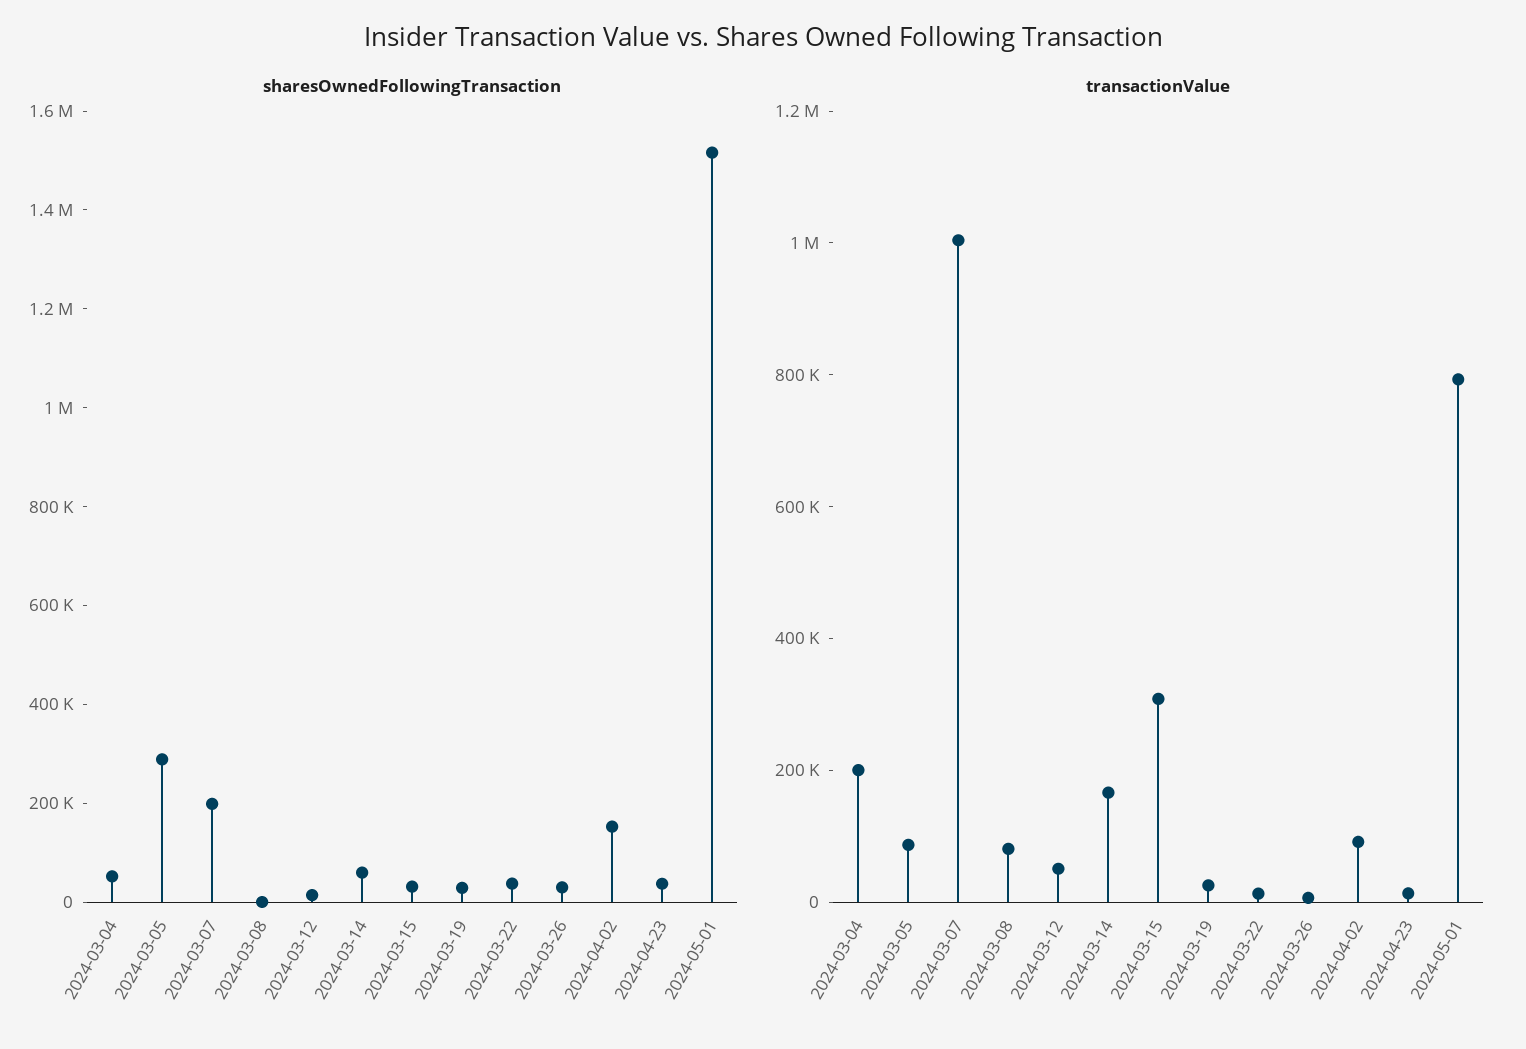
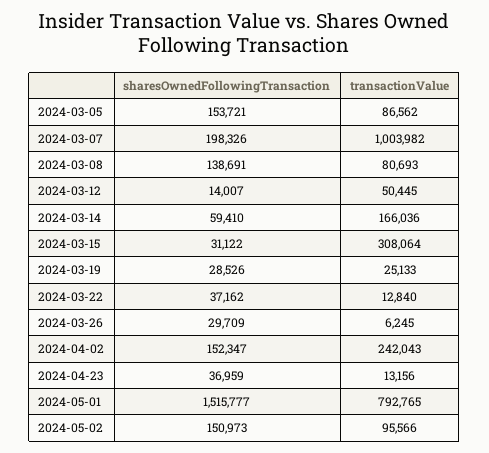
sharesOwnedFollowingTransaction, 2024-03-04: 50000 -> none
sharesOwnedFollowingTransaction, 2024-03-05: 300000 -> 153721
sharesOwnedFollowingTransaction, 2024-03-08: 0 -> 138691
transactionValue, 2024-03-04: 200000 -> none
transactionValue, 2024-04-02: 100000 -> 242043
sharesOwnedFollowingTransaction, 2024-05-02: none -> 150973
transactionValue, 2024-05-02: none -> 95566

